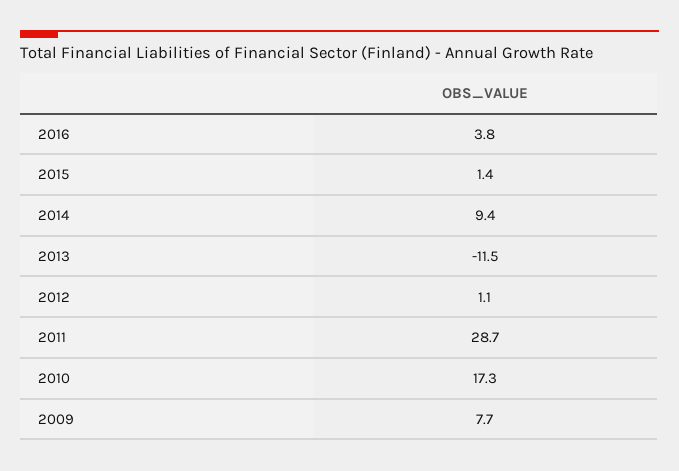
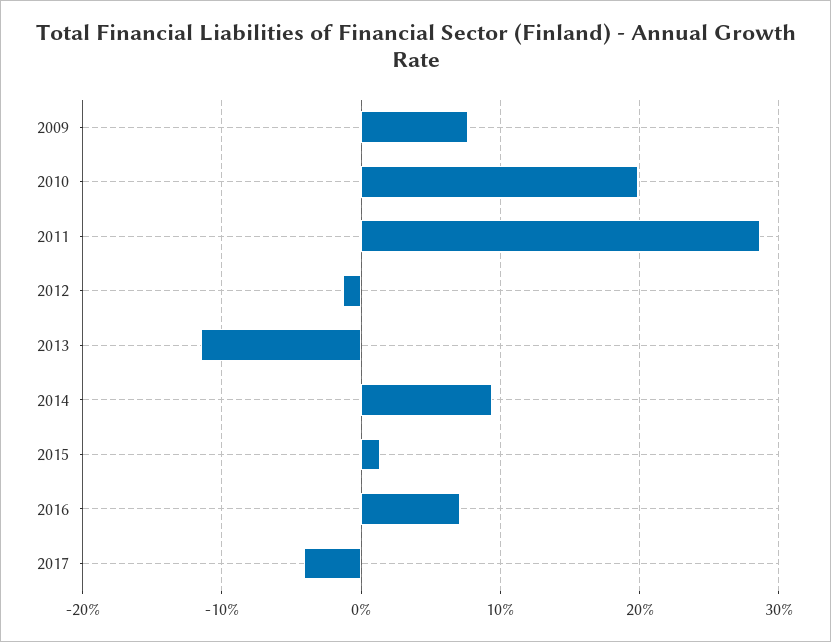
2016: 3.8 -> 7
2012: 1.1 -> -1
2010: 17.3 -> 20
2017: none -> -4

